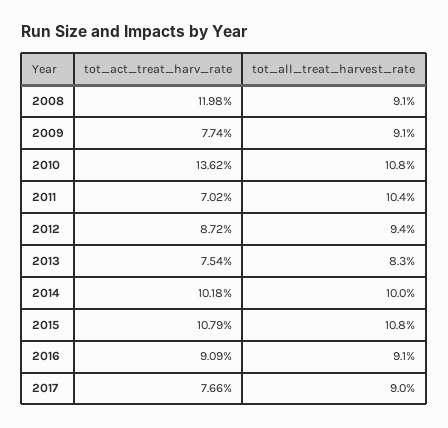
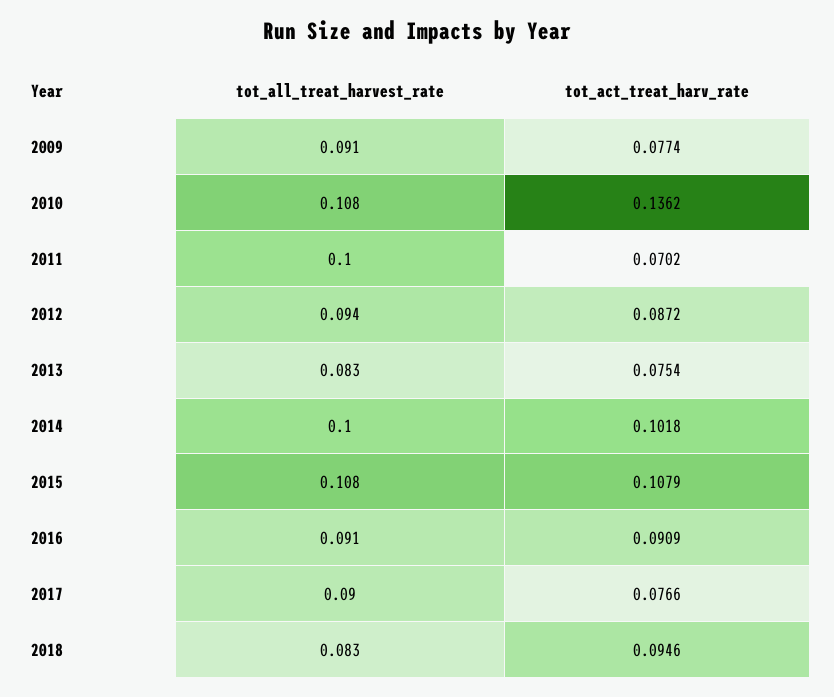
tot_act_treat_harv_rate, 2008: 0.1198 -> none
tot_all_treat_harvest_rate, 2008: 0.091 -> none
tot_all_treat_harvest_rate, 2011: 0.104 -> 0.1
tot_all_treat_harvest_rate, 2018: none -> 0.083
tot_act_treat_harv_rate, 2018: none -> 0.0946

